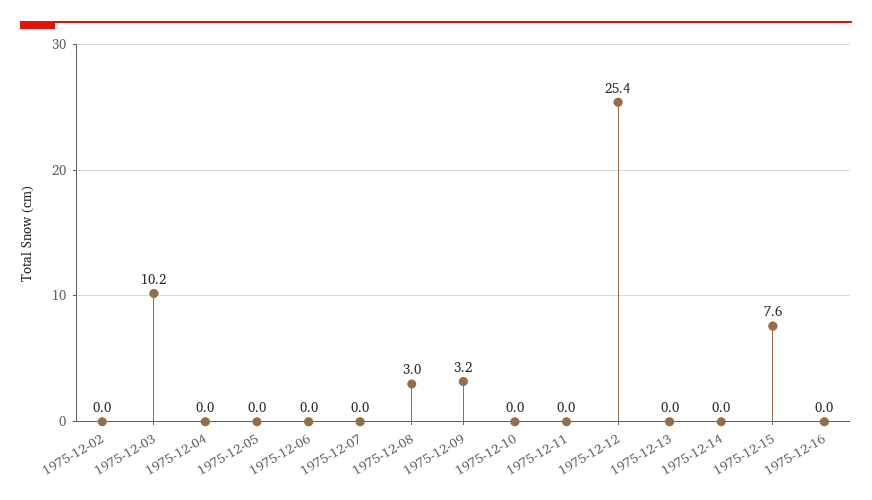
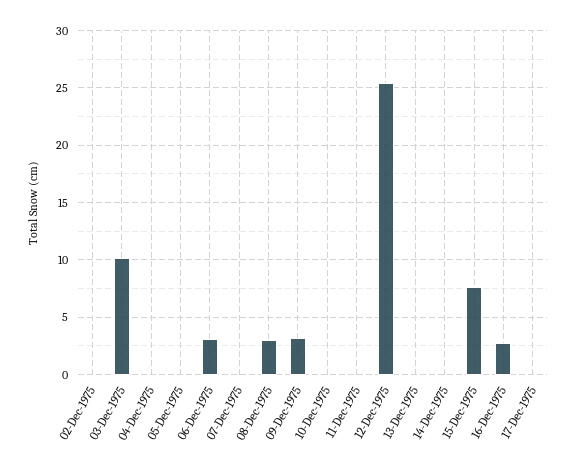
1975-12-06: 0 -> 3
1975-12-16: 0 -> 3
17-Dec-1975: none -> 0

